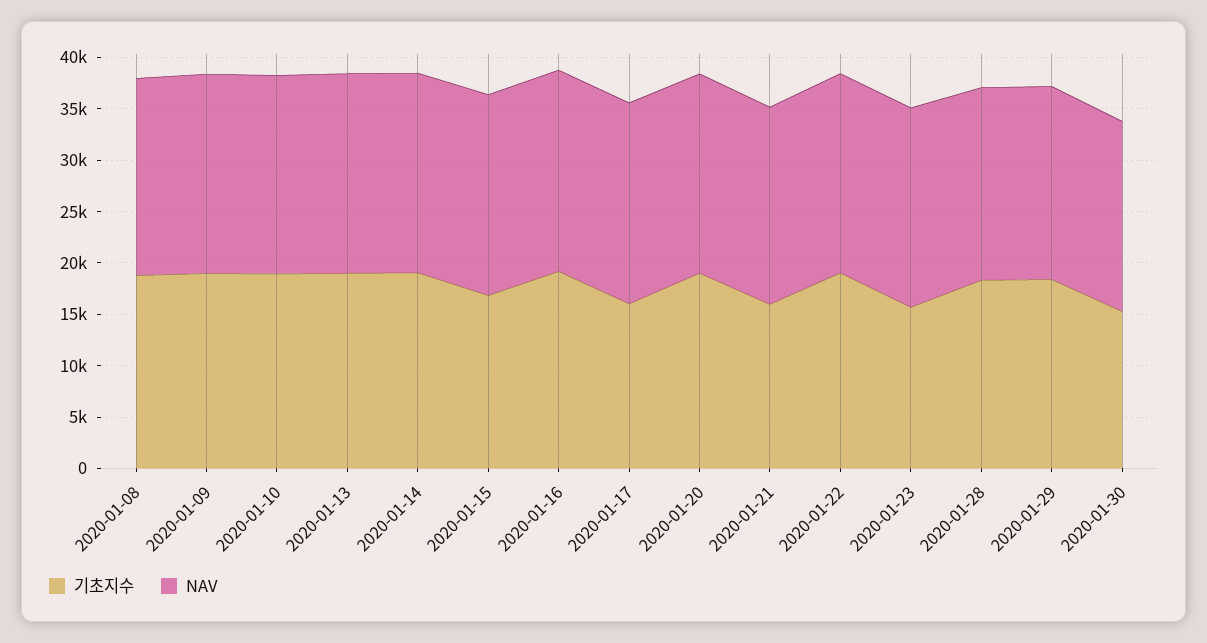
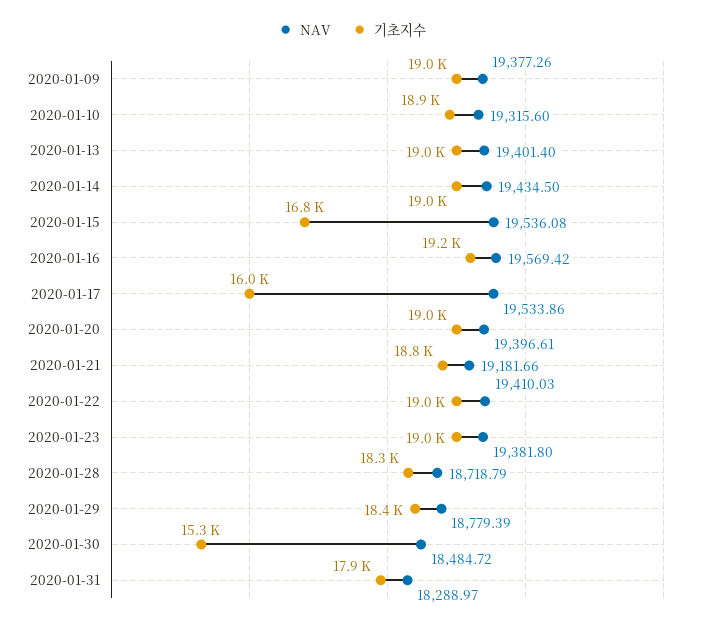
기초지수, 2020-01-08: 19000 -> none
NAV, 2020-01-08: 19000 -> none
기초지수, 2020-01-21: 16000 -> 18800
기초지수, 2020-01-23: 16000 -> 19000
NAV, 2020-01-31: none -> 18288.97
기초지수, 2020-01-31: none -> 17900

